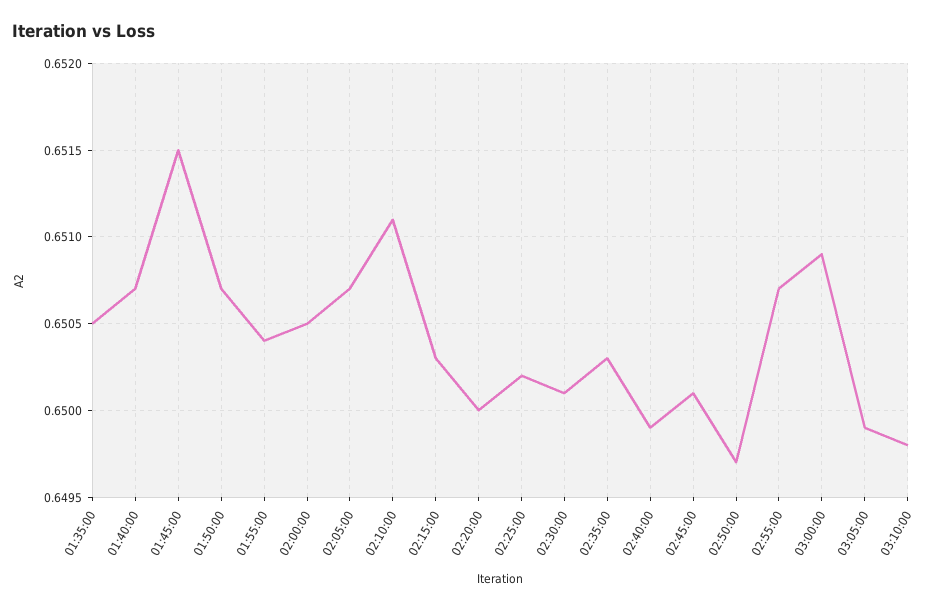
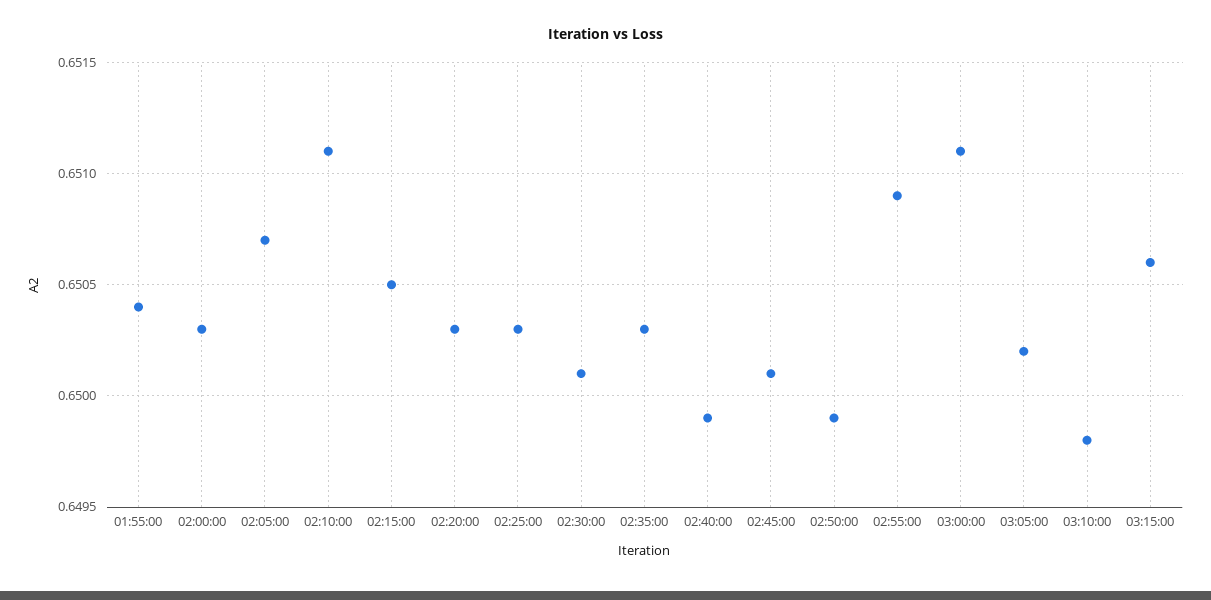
01:35:00: 0.6505 -> none
01:40:00: 0.6507 -> none
01:45:00: 0.6515 -> none
01:50:00: 0.6507 -> none
02:00:00: 0.6505 -> 0.6503
02:15:00: 0.6503 -> 0.6505
02:20:00: 0.65 -> 0.6503
02:25:00: 0.6502 -> 0.6503
02:50:00: 0.6497 -> 0.6499
02:55:00: 0.6507 -> 0.6509
03:00:00: 0.6509 -> 0.6511
03:05:00: 0.6499 -> 0.6502
03:15:00: none -> 0.6506

